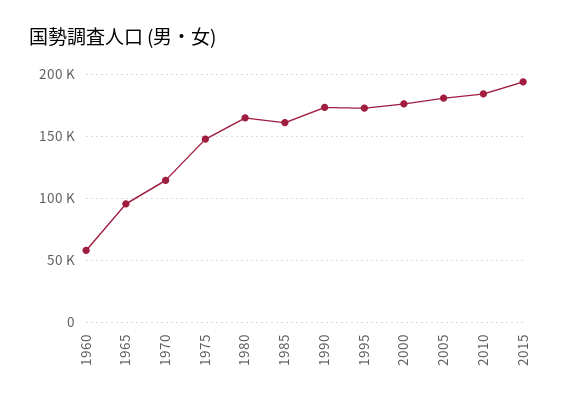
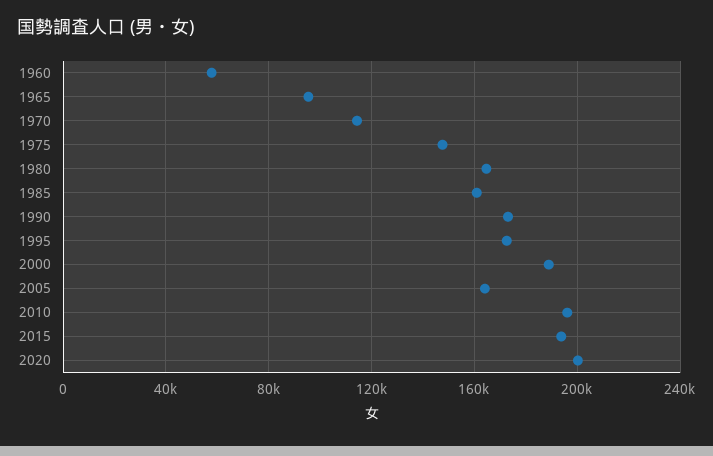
2000: 175000 -> 190000
2005: 180000 -> 165000
2010: 185000 -> 195000
2020: none -> 200000

